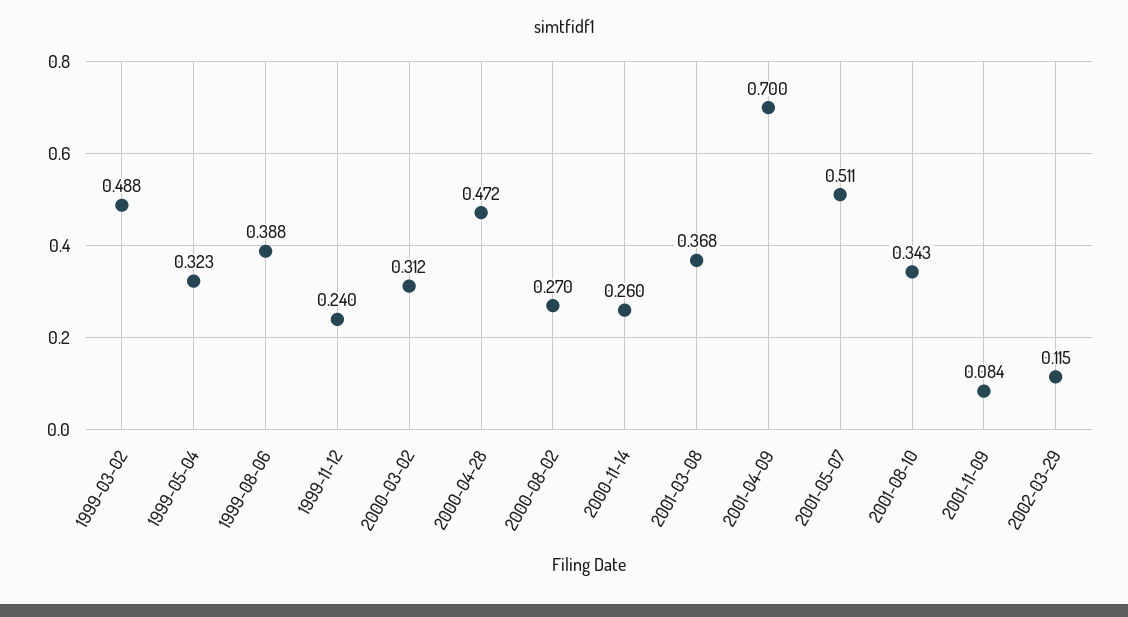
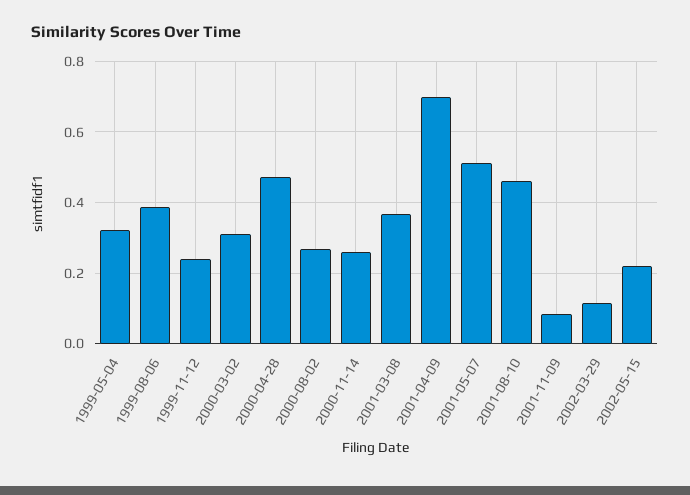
1999-03-02: 0.488 -> none
2001-08-10: 0.343 -> 0.46
2002-05-15: none -> 0.22

